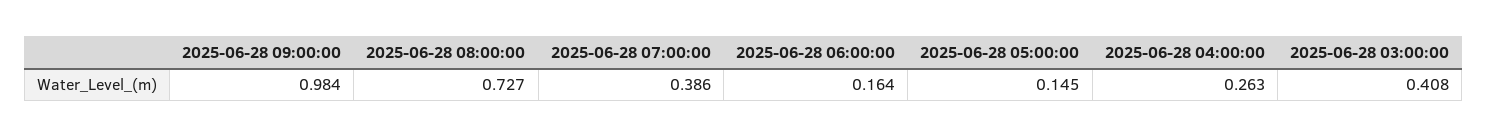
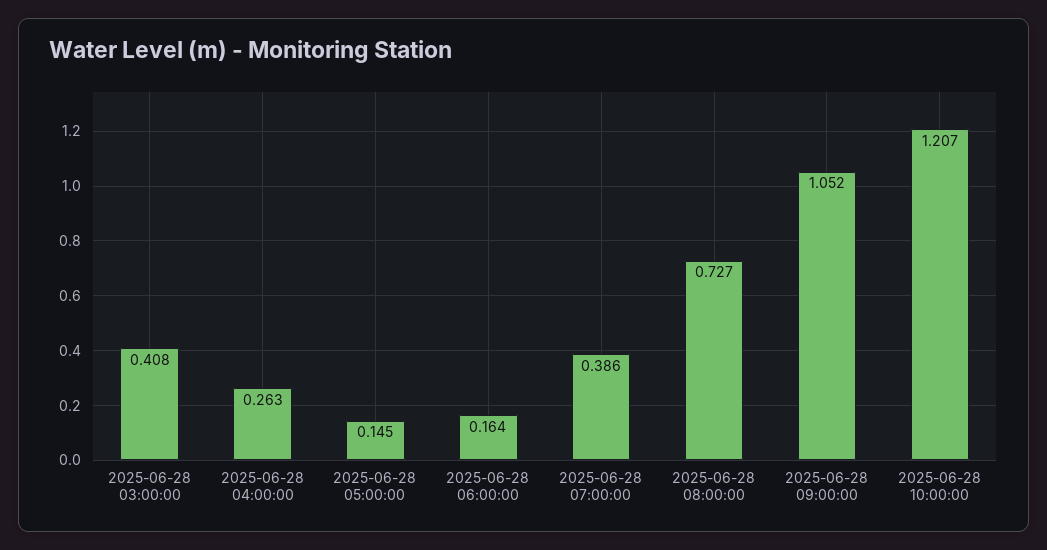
2025-06-28 09:00:00: 0.984 -> 1.052
2025-06-28 10:00:00: none -> 1.207

